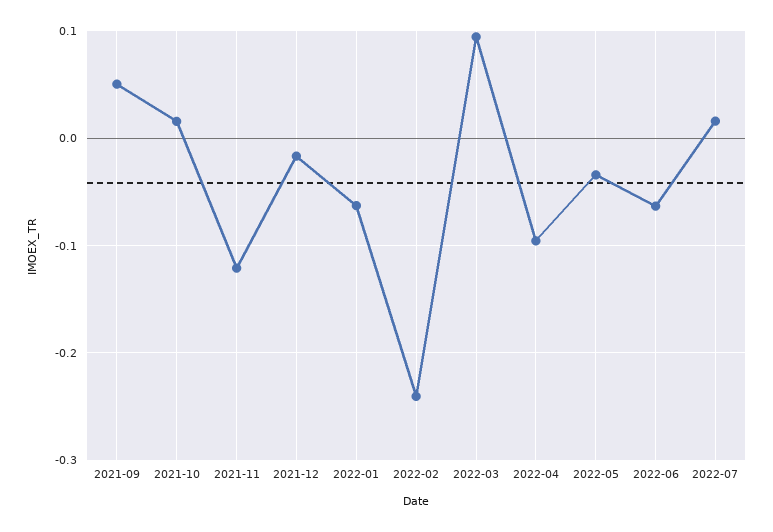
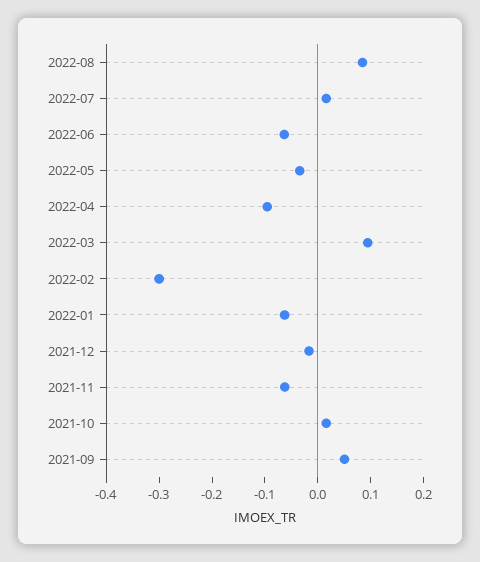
2021-11: -0.12 -> -0.06
2022-02: -0.24 -> -0.3
2022-08: none -> 0.08

